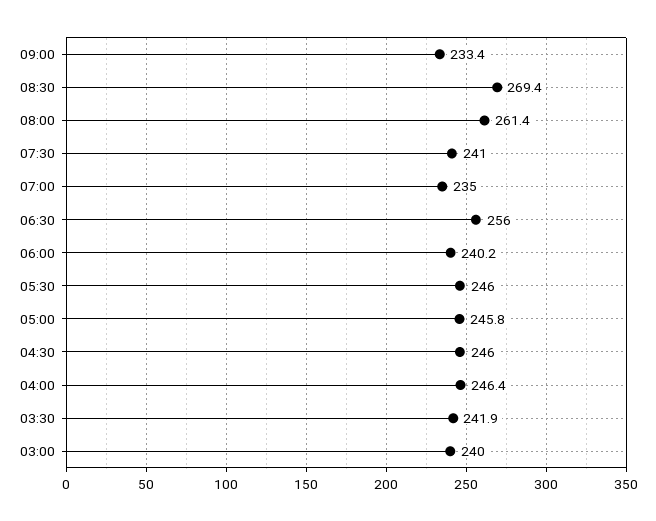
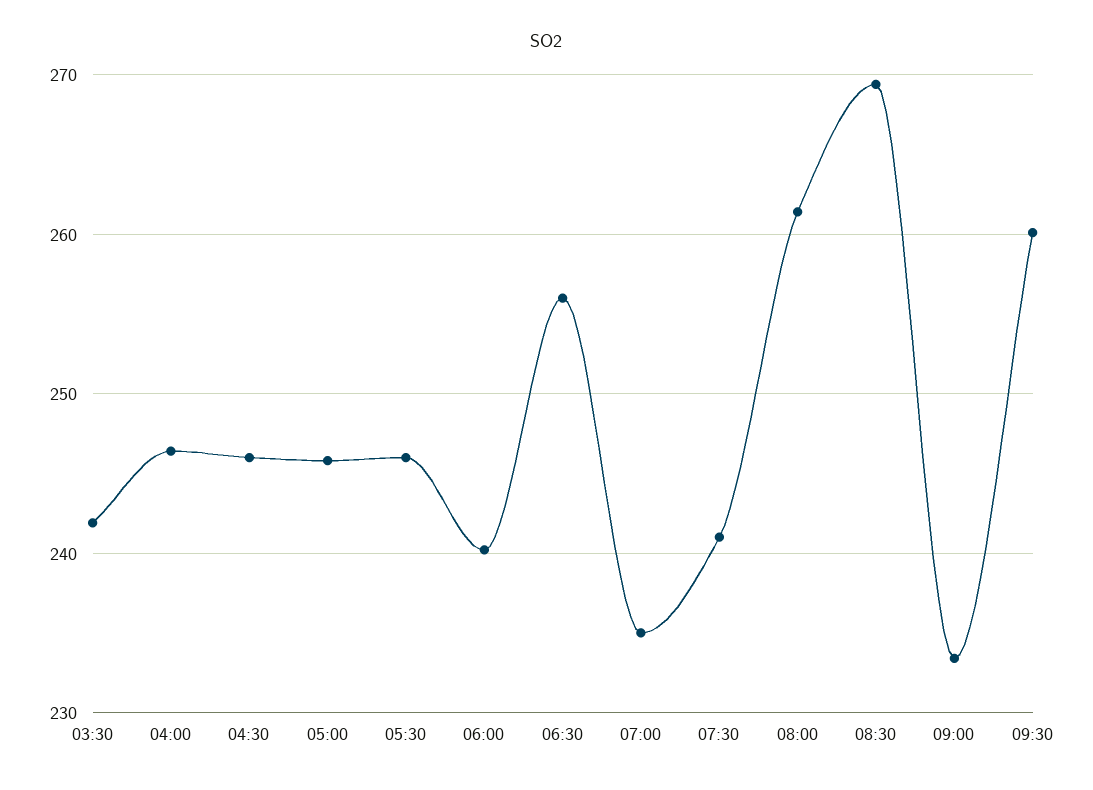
03:00: 240 -> none
09:30: none -> 260

